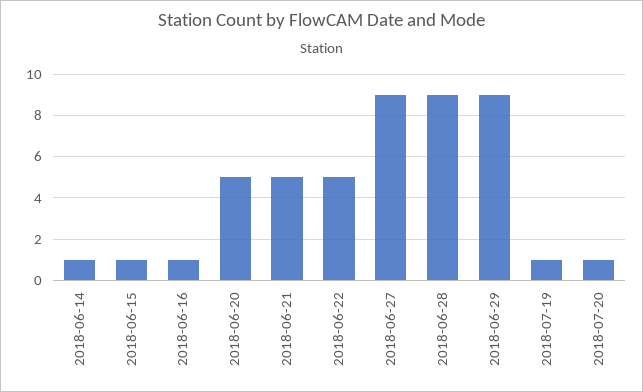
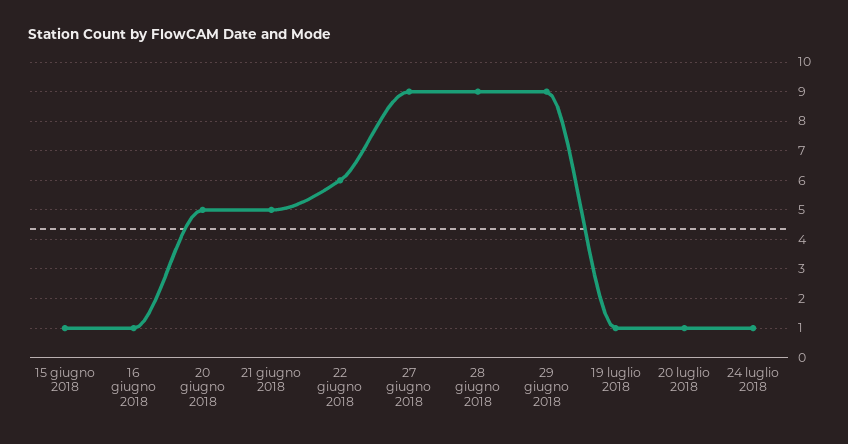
2018-06-14: 1 -> none
2018-06-22: 5 -> 6
24 luglio 2018: none -> 1

